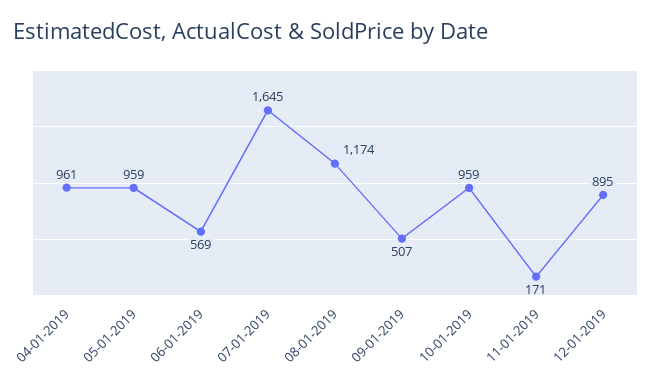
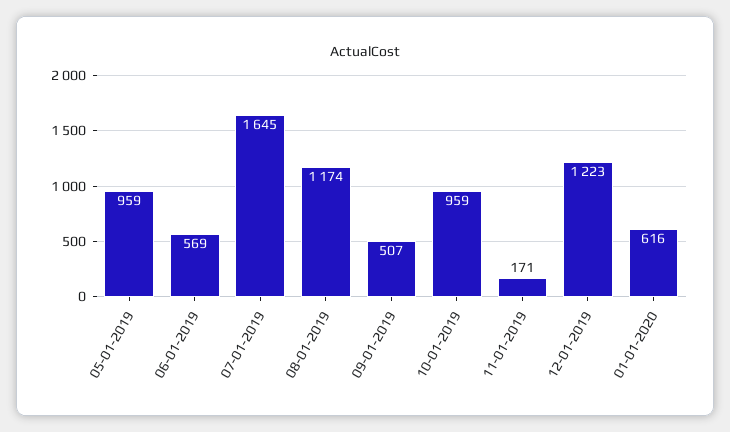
04-01-2019: 961 -> none
12-01-2019: 895 -> 1223
01-01-2020: none -> 616

